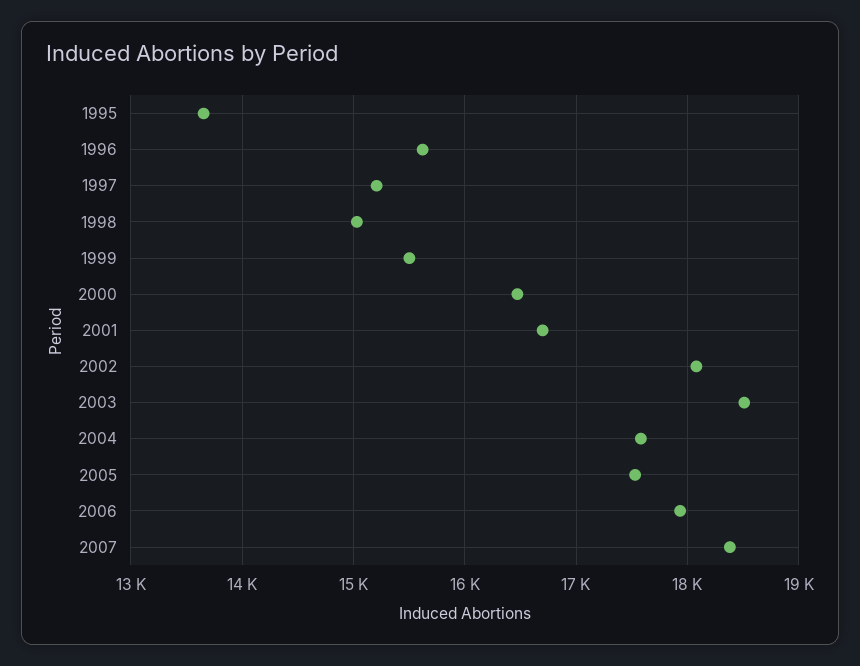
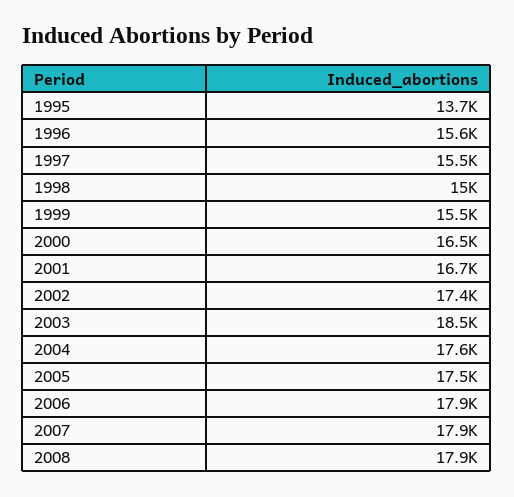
1997: 15200 -> 15500
2002: 18100 -> 17400
2007: 18400 -> 17900
2008: none -> 17900

